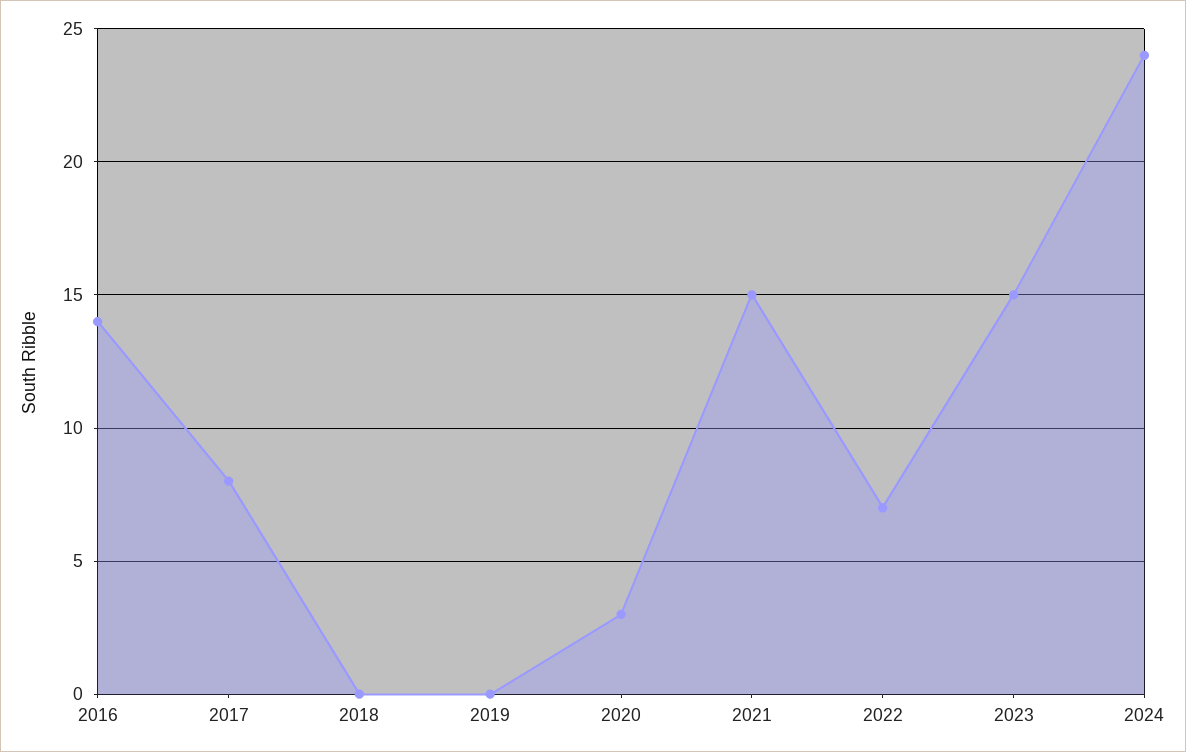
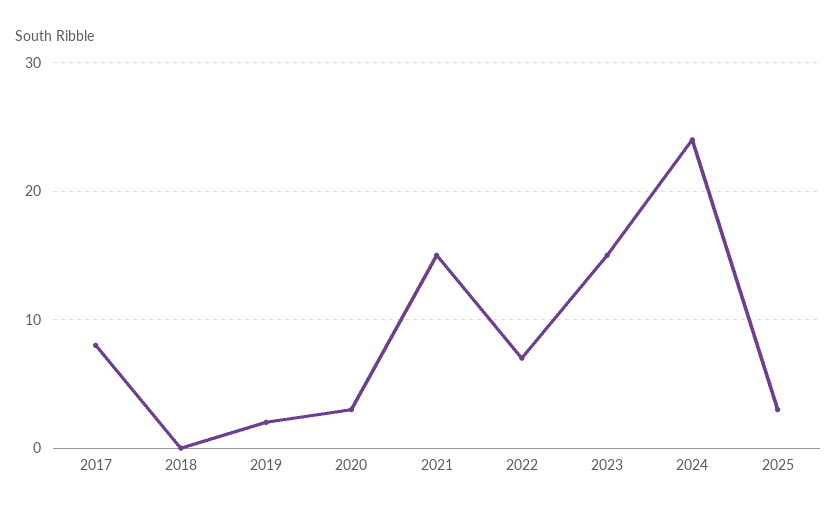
2016: 14 -> none
2019: 0 -> 2
2025: none -> 3

